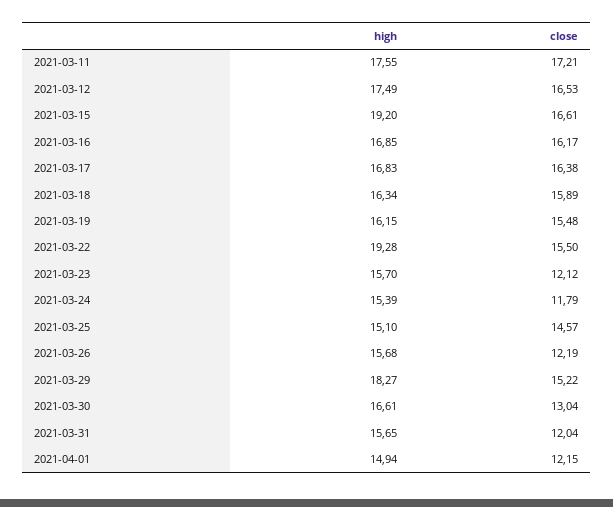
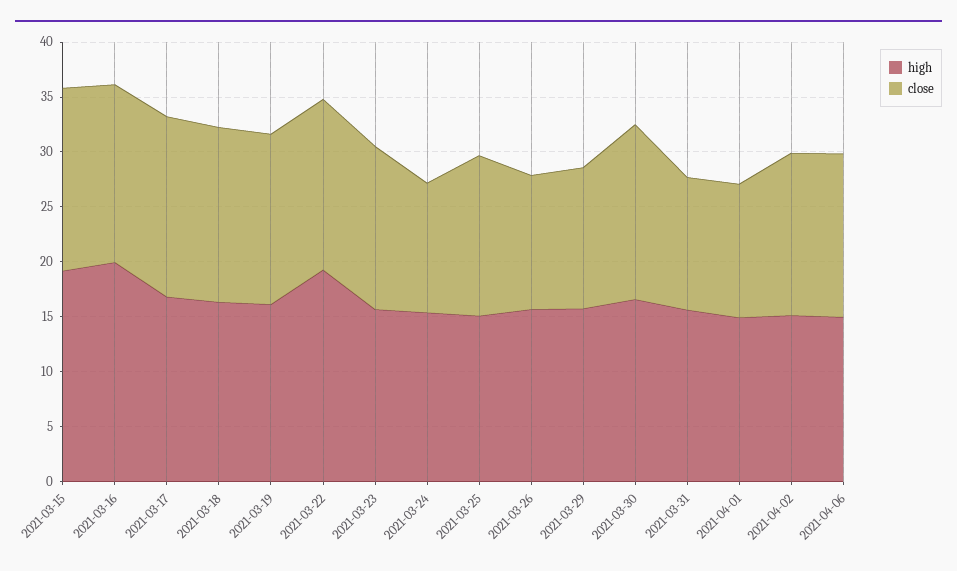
high, 2021-03-11: 17.55 -> none
close, 2021-03-11: 17.21 -> none
high, 2021-03-12: 17.49 -> none
close, 2021-03-12: 16.53 -> none
high, 2021-03-16: 16.85 -> 20
close, 2021-03-23: 12.12 -> 15
high, 2021-03-29: 18.27 -> 16
close, 2021-03-29: 15.22 -> 13
close, 2021-03-30: 13.04 -> 16
high, 2021-04-02: none -> 15
close, 2021-04-02: none -> 15
high, 2021-04-06: none -> 15
close, 2021-04-06: none -> 15

